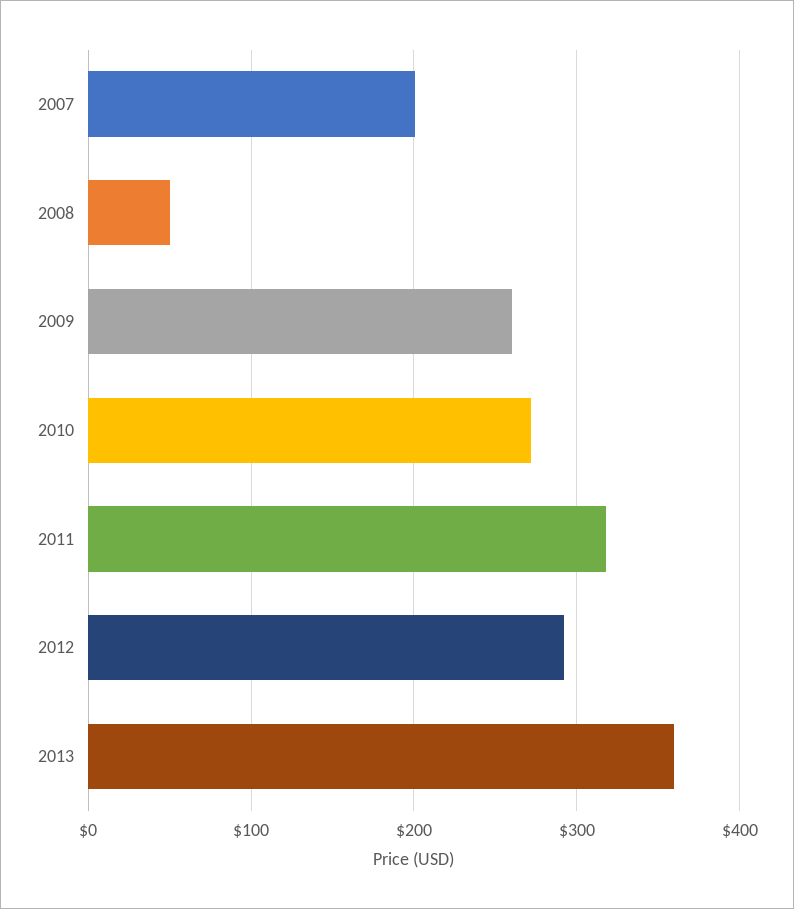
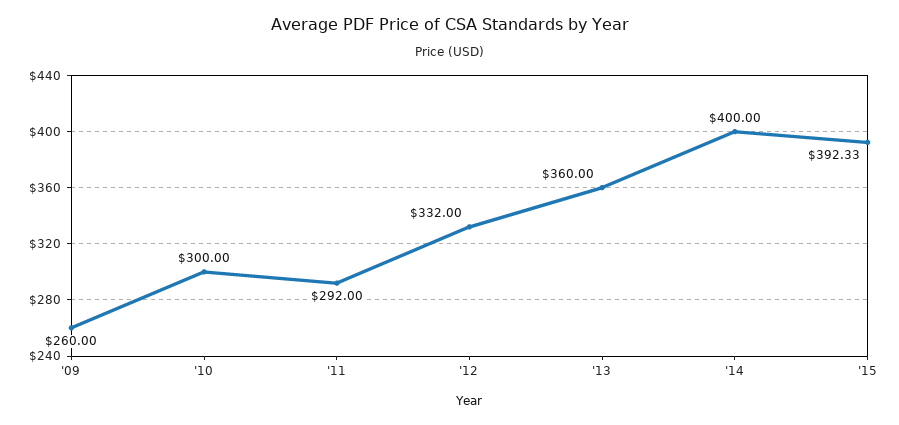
2007: 200 -> none
2008: 50 -> none
2010: 270 -> 300
2011: 320 -> 292
2012: 290 -> 332
'14: none -> 400
'15: none -> 392.33

